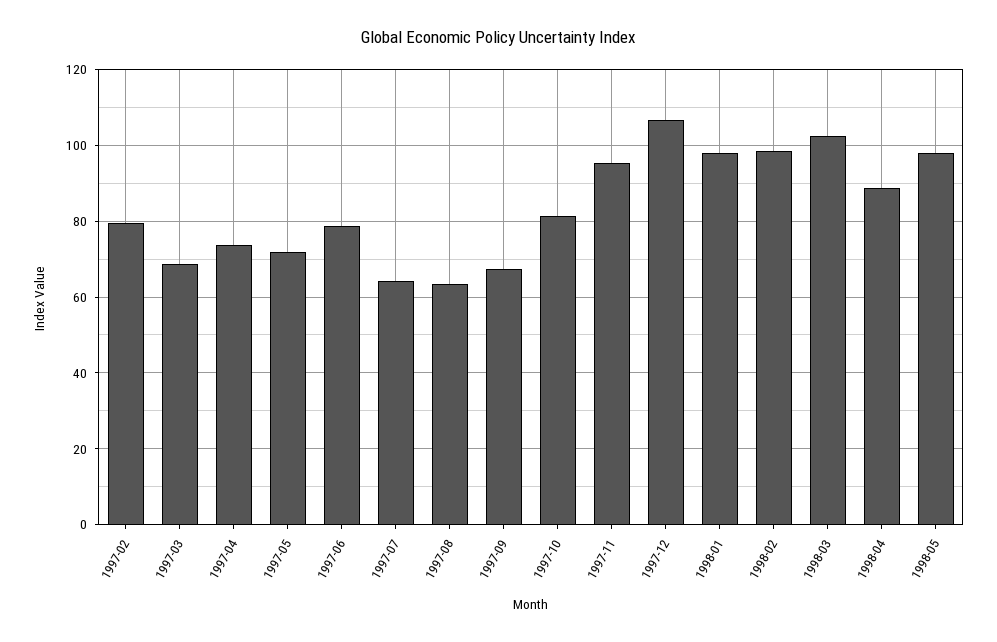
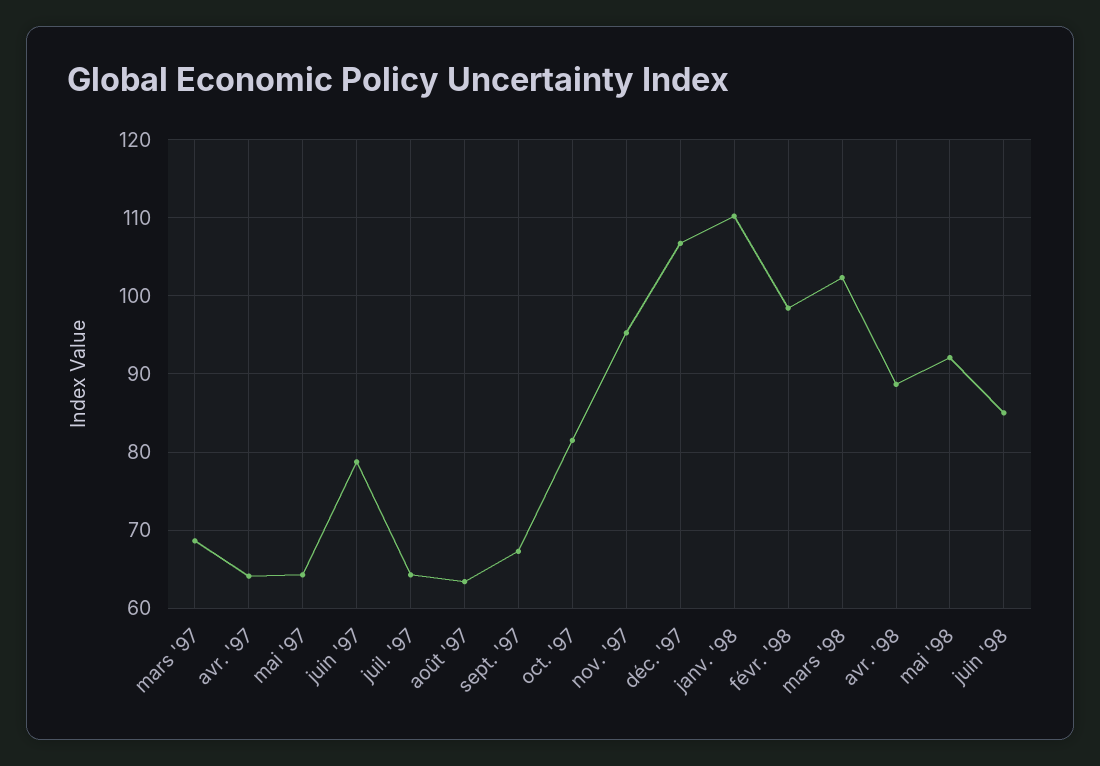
1997-02: 80 -> none
1997-04: 74 -> 64
1997-05: 72 -> 64
1998-01: 98 -> 110
1998-05: 98 -> 92
juin '98: none -> 85

